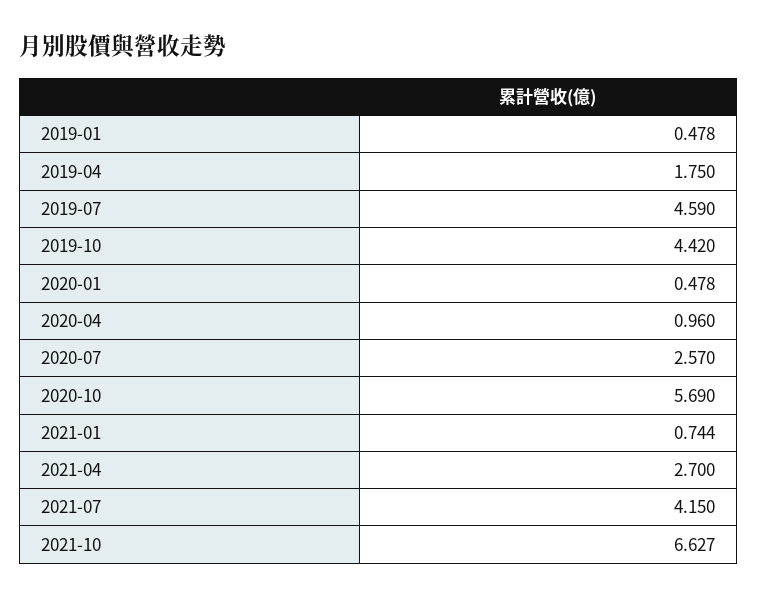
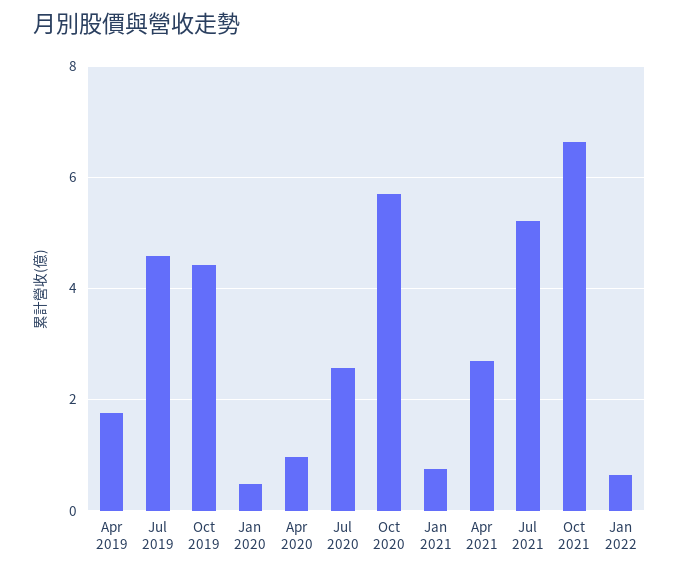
2019-01: 0.478 -> none
2021-07: 4.15 -> 5.2
Jan 2022: none -> 0.6

